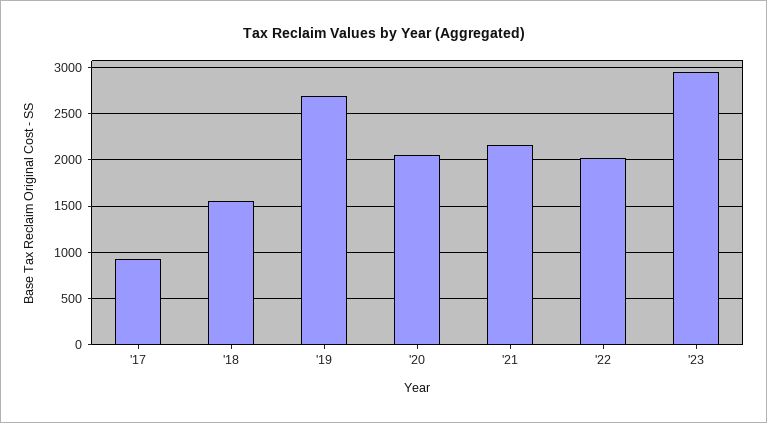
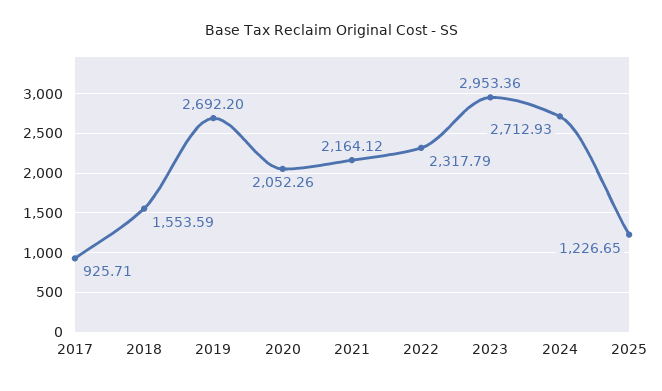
'22: 2000 -> 2317.79
2024: none -> 2712.93
2025: none -> 1226.65

